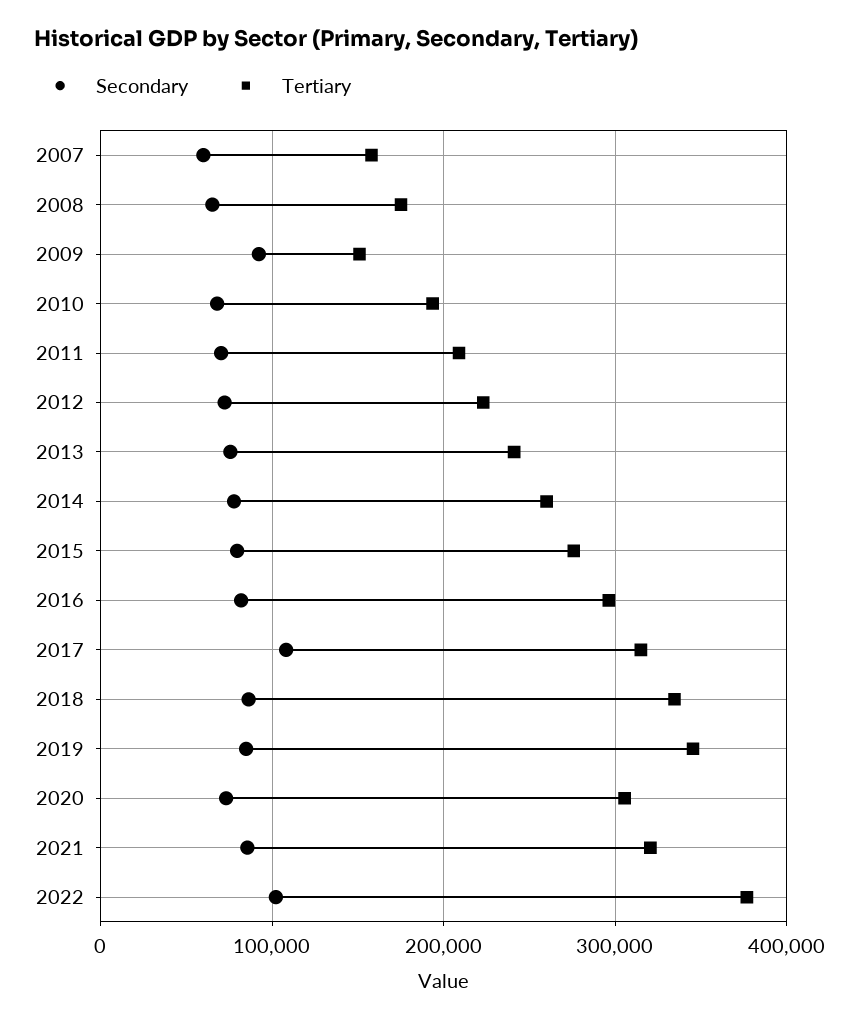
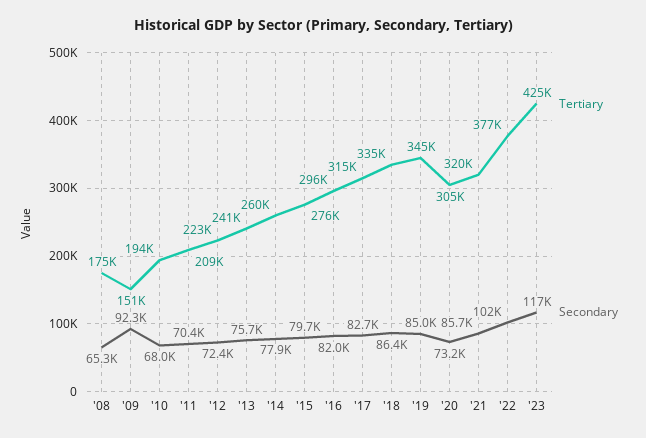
Secondary, 2007: 60000 -> none
Tertiary, 2007: 160000 -> none
Secondary, 2017: 110000 -> 82700
Tertiary, '23: none -> 425000
Secondary, '23: none -> 117000

